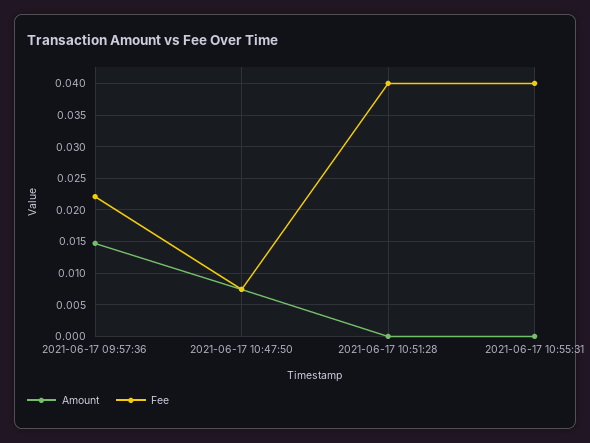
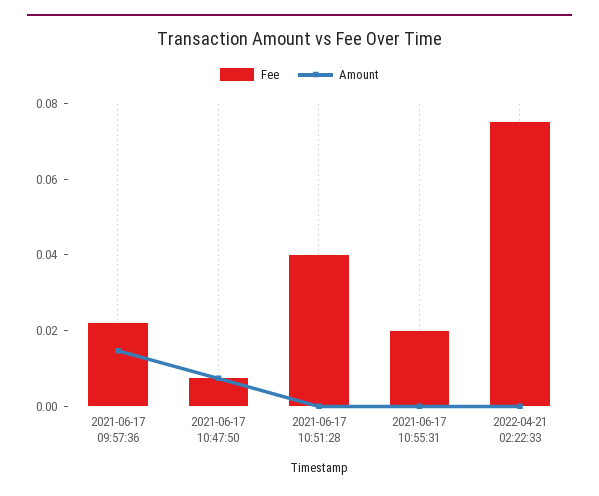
Fee, 2021-06-17 10:55:31: 0.04 -> 0.02
Fee, 2022-04-21 02:22:33: none -> 0.075
Amount, 2022-04-21 02:22:33: none -> 0

